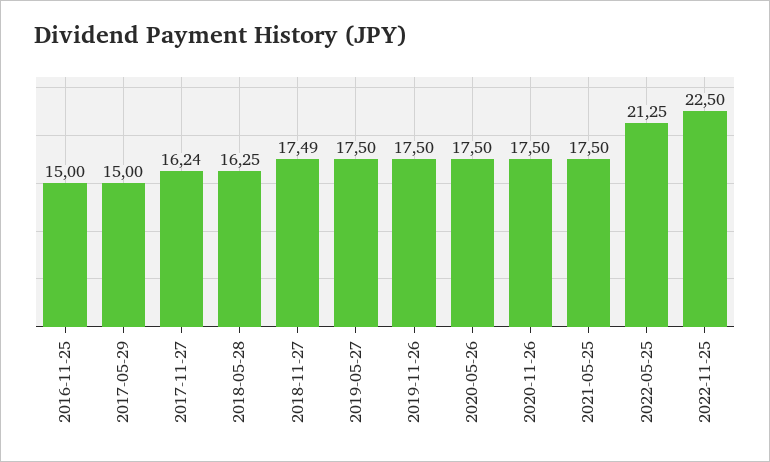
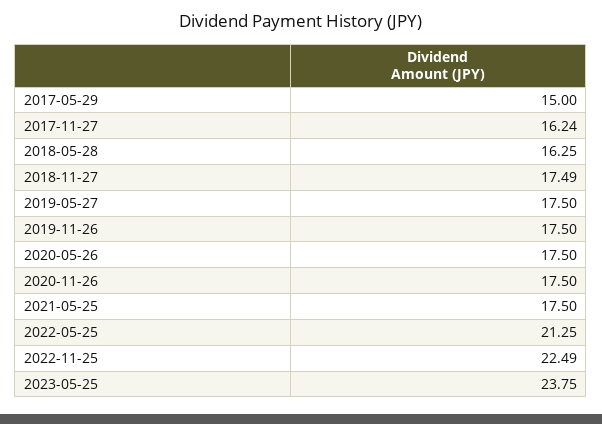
2016-11-25: 15 -> none
2022-11-25: 22.5 -> 22.49
2023-05-25: none -> 23.75

